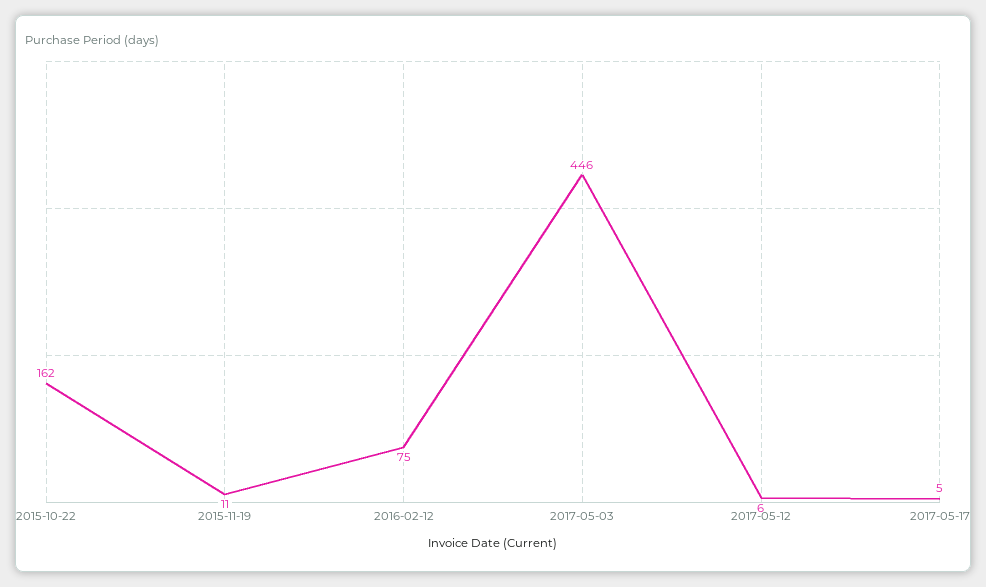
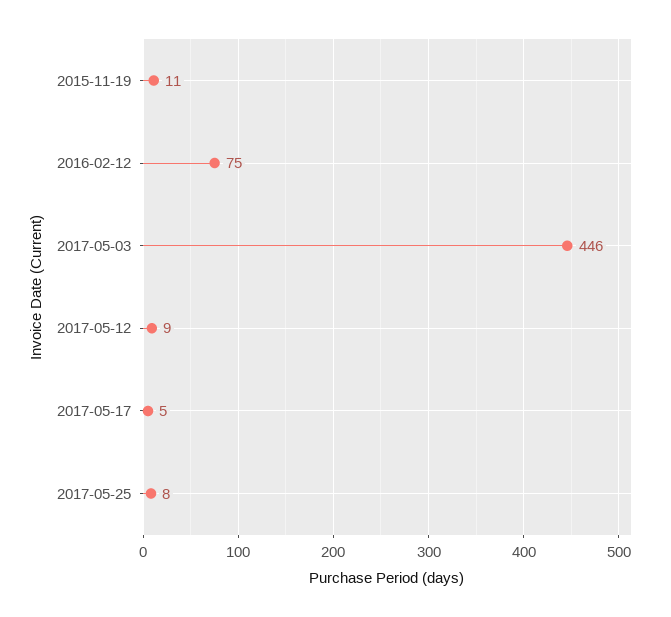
2015-10-22: 162 -> none
2017-05-12: 6 -> 9
2017-05-25: none -> 8

